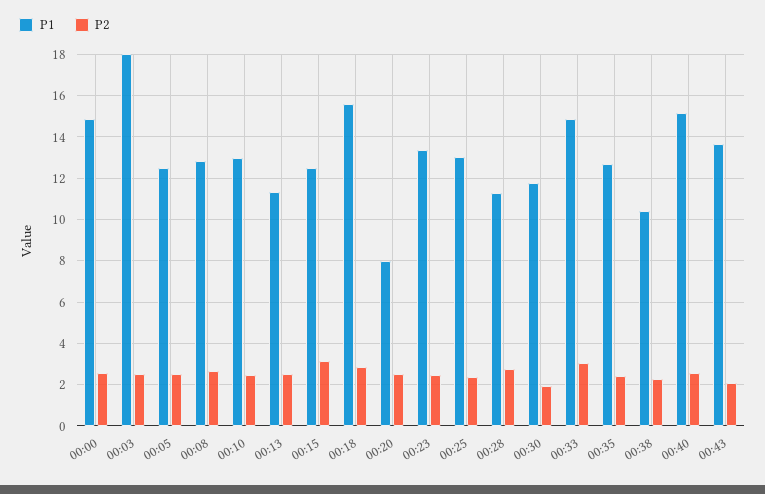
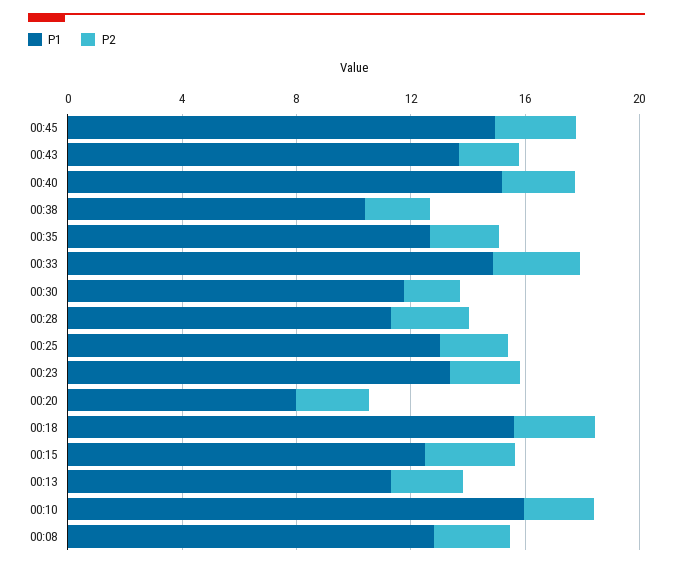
P1, 00:00: 15 -> none
P2, 00:00: 2.5 -> none
P1, 00:03: 18 -> none
P2, 00:03: 2.5 -> none
P1, 00:05: 12.5 -> none
P2, 00:05: 2.5 -> none
P1, 00:10: 13 -> 16
P1, 00:45: none -> 15
P2, 00:45: none -> 3

